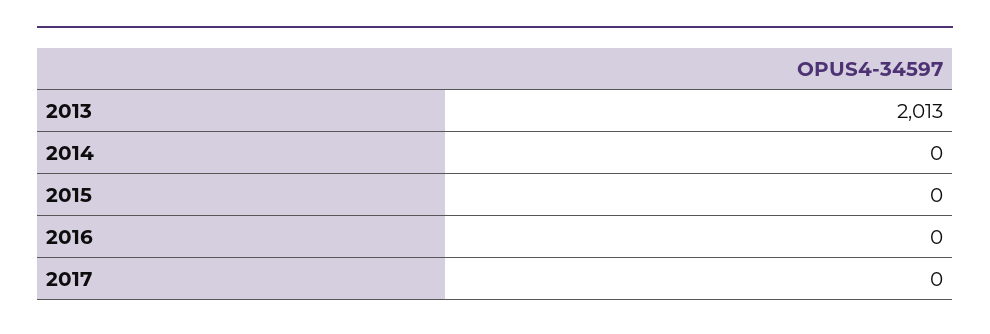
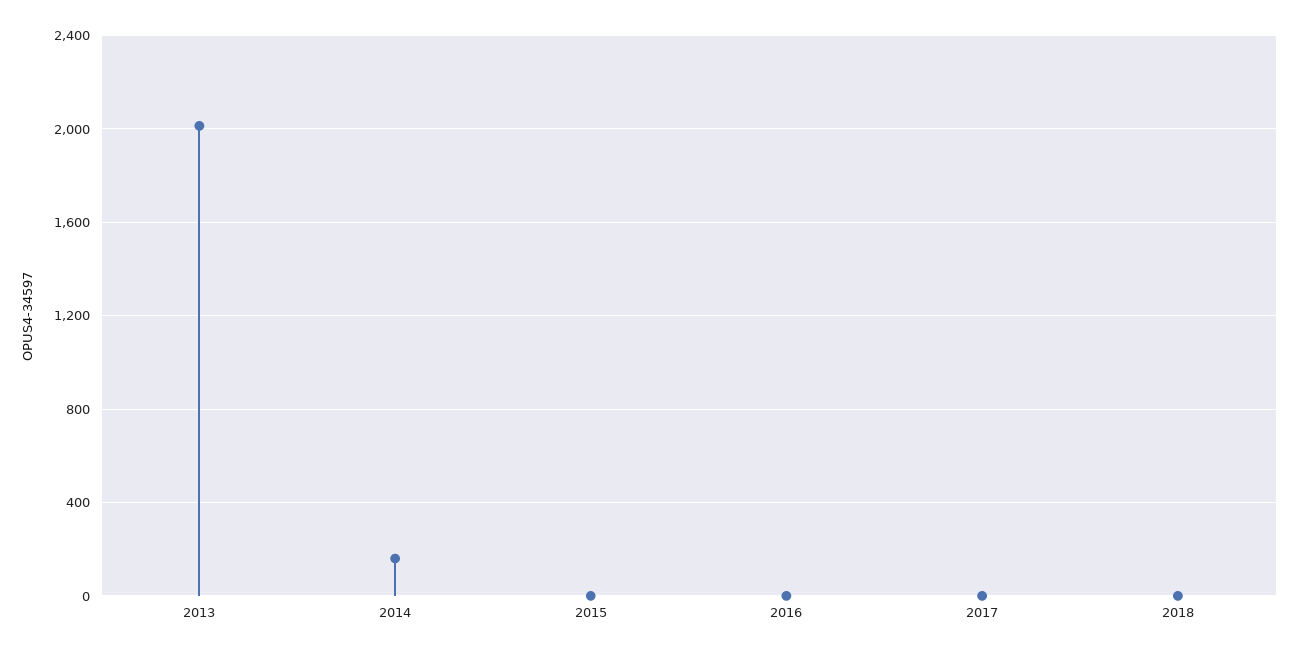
2014: 0 -> 150
2018: none -> 0

